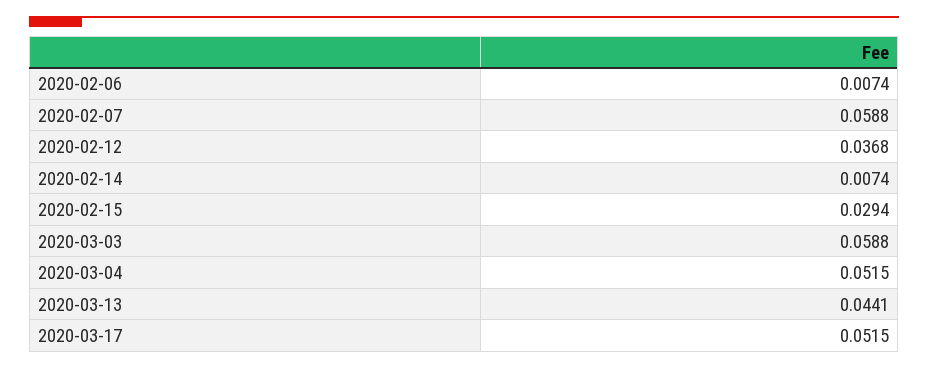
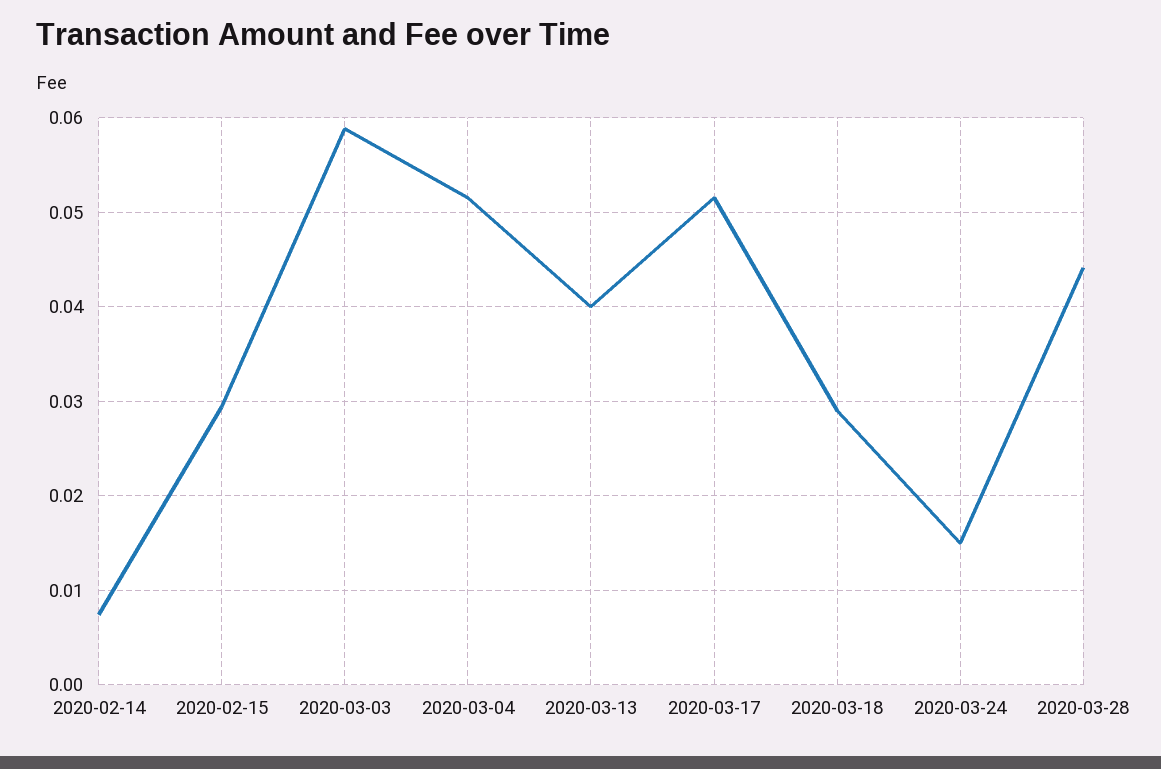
2020-02-06: 0.0074 -> none
2020-02-07: 0.0588 -> none
2020-02-12: 0.0368 -> none
2020-03-13: 0.0441 -> 0.04
2020-03-18: none -> 0.029
2020-03-24: none -> 0.015
2020-03-28: none -> 0.044

